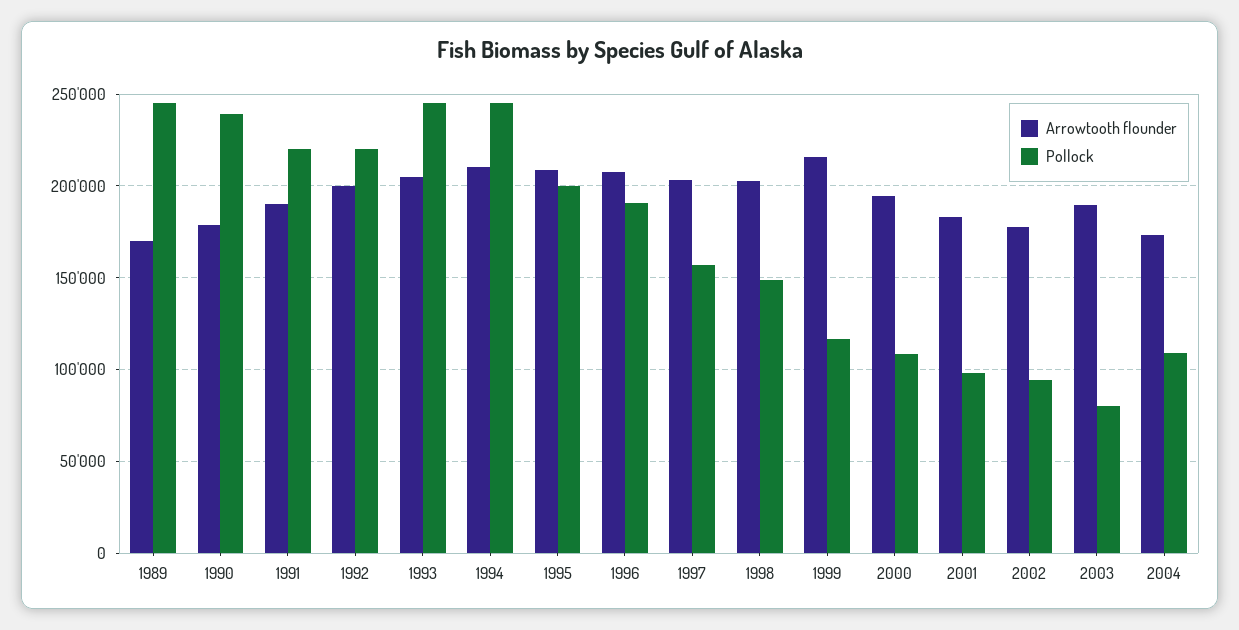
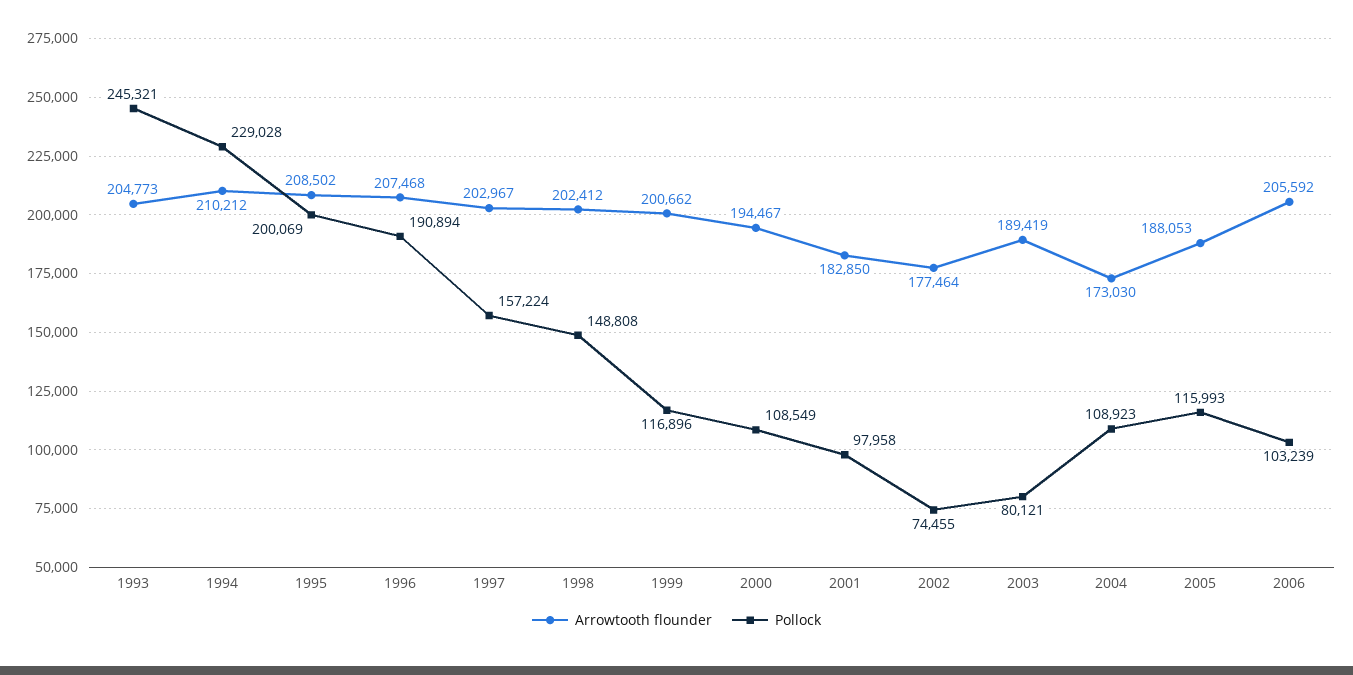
Arrowtooth flounder, 1989: 170000 -> none
Pollock, 1989: 245000 -> none
Arrowtooth flounder, 1990: 180000 -> none
Pollock, 1990: 240000 -> none
Arrowtooth flounder, 1991: 190000 -> none
Pollock, 1991: 220000 -> none
Arrowtooth flounder, 1992: 200000 -> none
Pollock, 1992: 220000 -> none
Pollock, 1994: 245000 -> 229028
Arrowtooth flounder, 1999: 215000 -> 200662
Pollock, 2002: 95000 -> 74455
Arrowtooth flounder, 2005: none -> 188053
Pollock, 2005: none -> 115993
Arrowtooth flounder, 2006: none -> 205592
Pollock, 2006: none -> 103239

